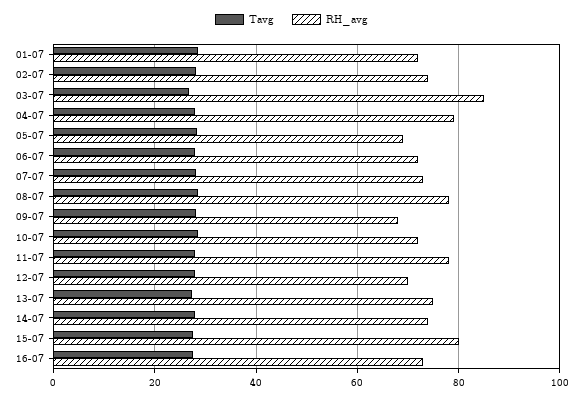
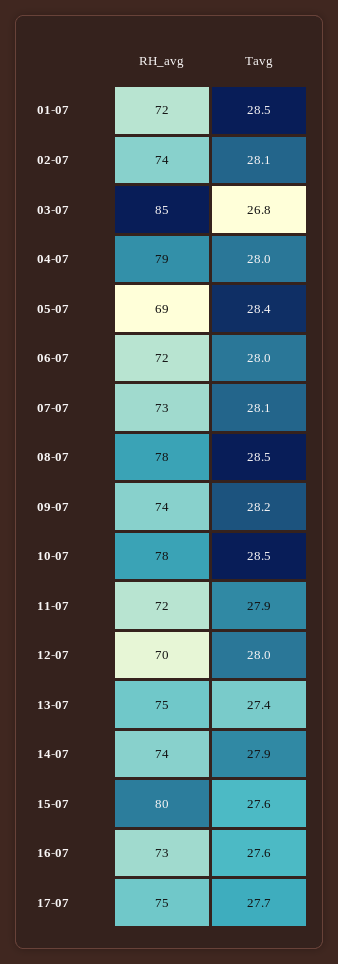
RH_avg, 09-07: 68 -> 74
RH_avg, 10-07: 72 -> 78
RH_avg, 11-07: 78 -> 72
RH_avg, 17-07: none -> 75
Tavg, 17-07: none -> 27.7

